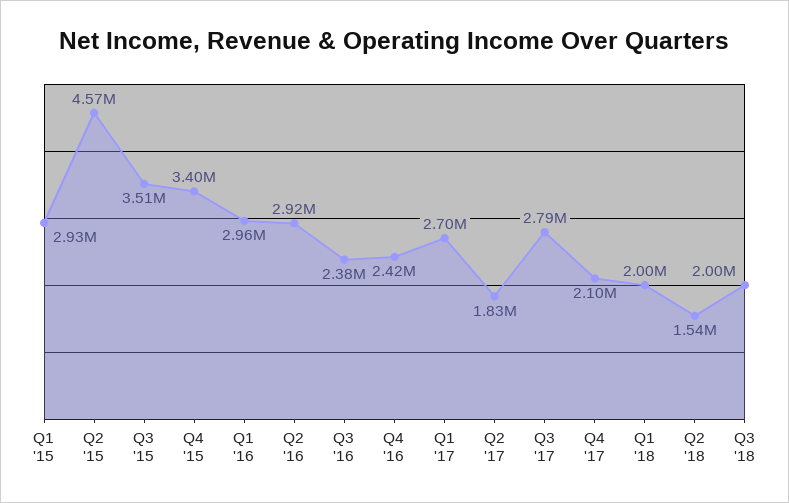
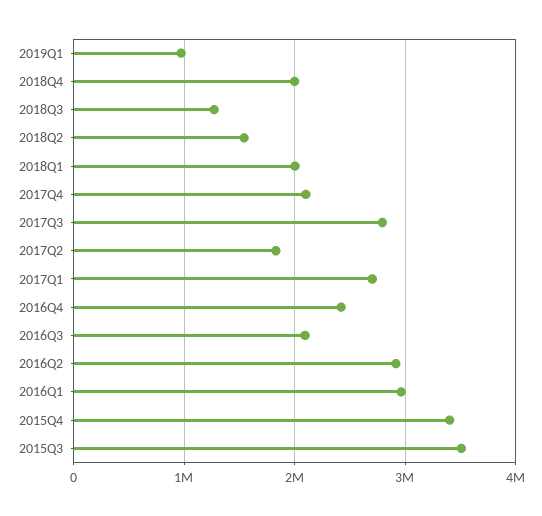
Q1 '15: 2930000 -> none
Q2 '15: 4570000 -> none
Q3 '16: 2380000 -> 2100000
Q3 '18: 2000000 -> 1300000
2019Q1: none -> 1000000
2018Q4: none -> 2000000

